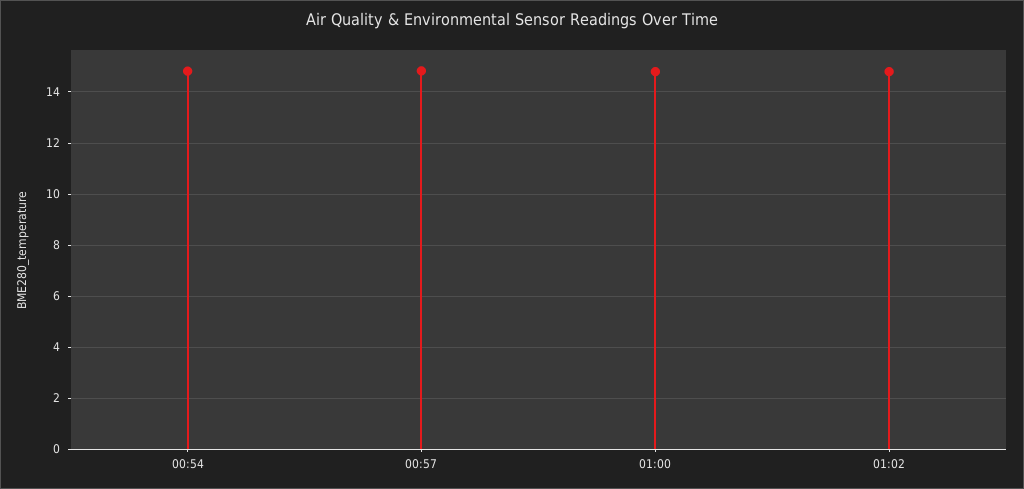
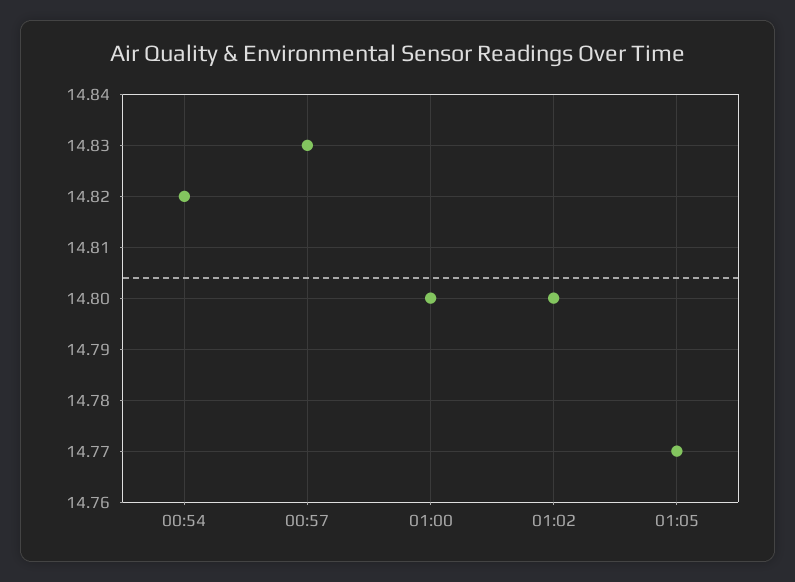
01:05: none -> 14.77

